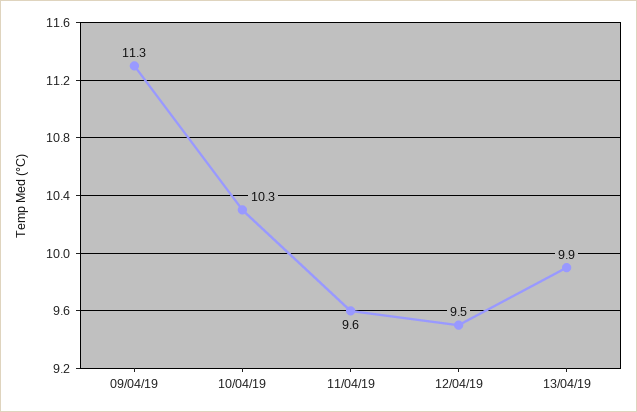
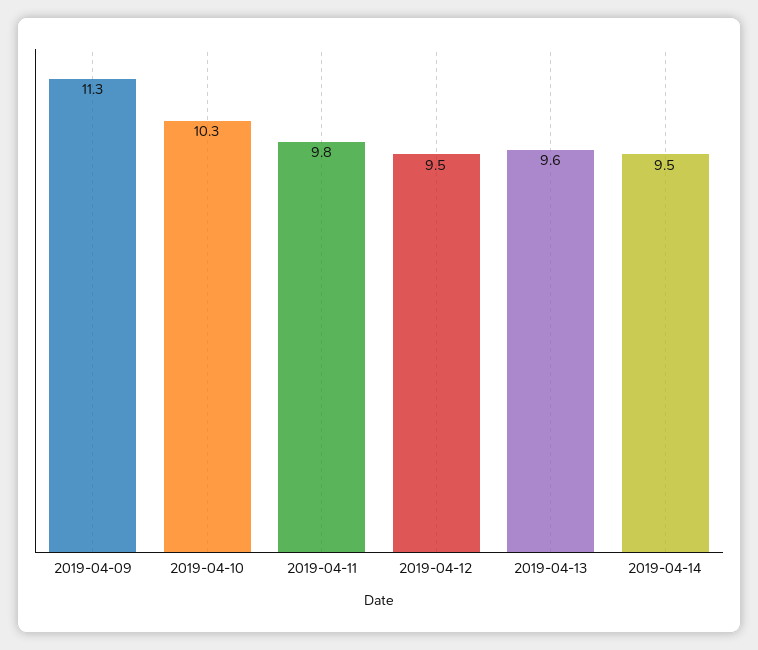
11/04/19: 9.6 -> 9.8
13/04/19: 9.9 -> 9.6
2019-04-14: none -> 9.5

